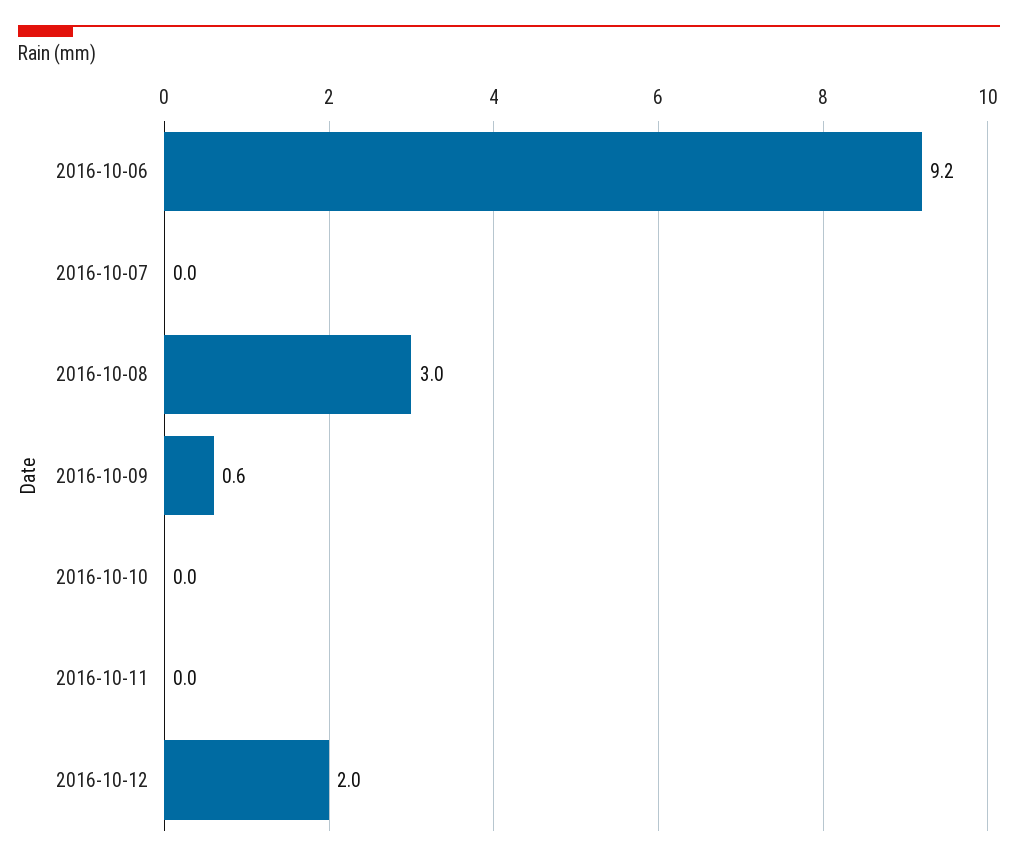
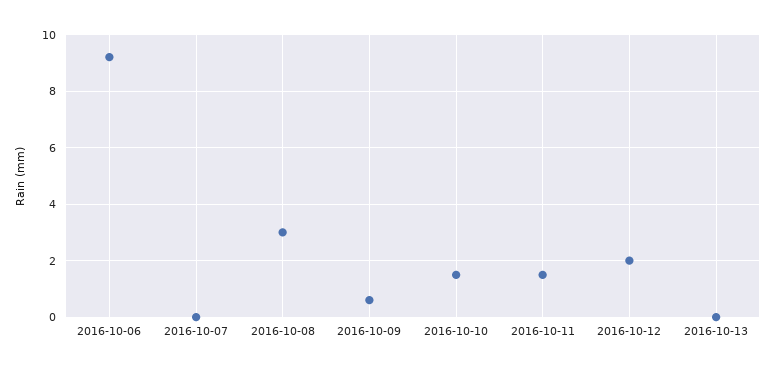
2016-10-10: 0 -> 1.5
2016-10-11: 0 -> 1.5
2016-10-13: none -> 0

